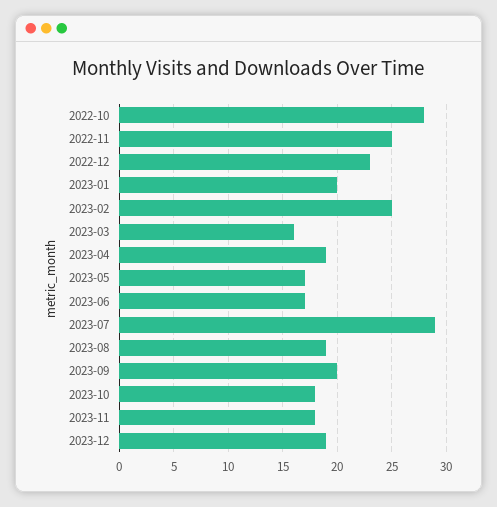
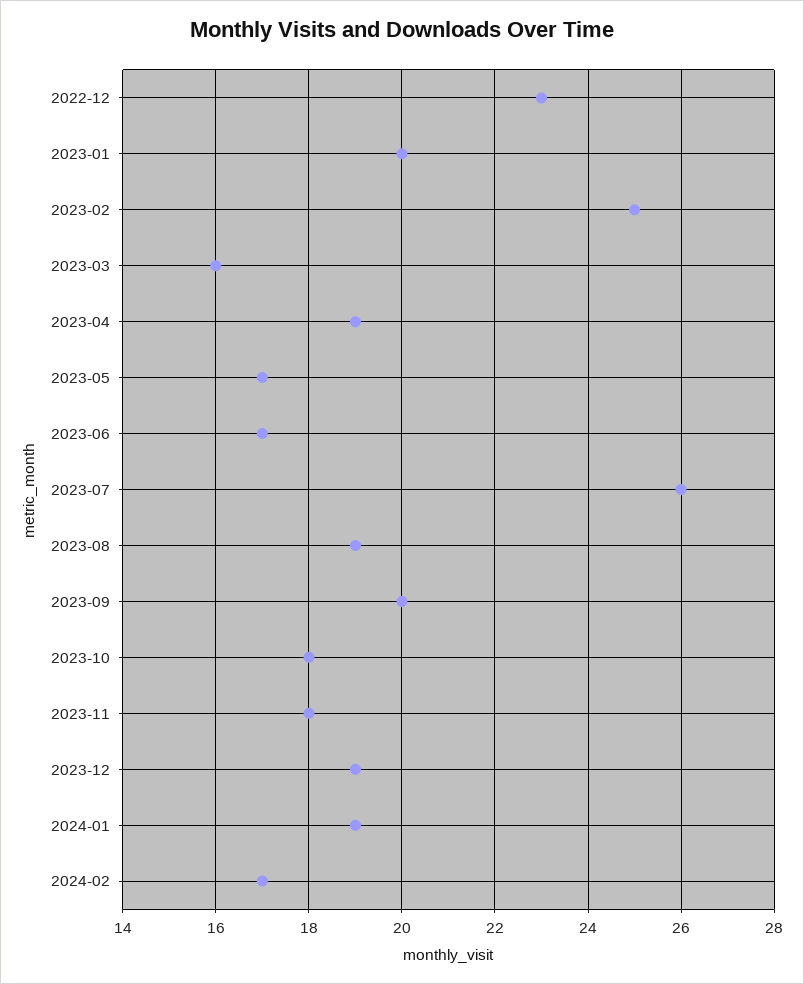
2022-10: 28 -> none
2022-11: 25 -> none
2023-07: 29 -> 26
2024-01: none -> 19
2024-02: none -> 17

